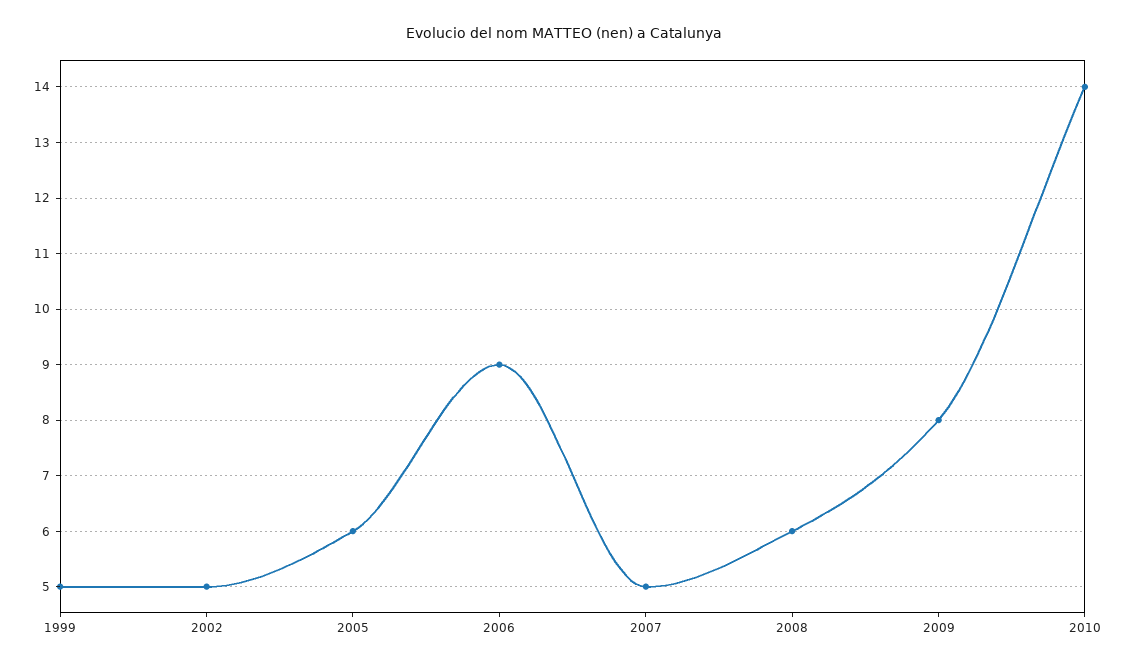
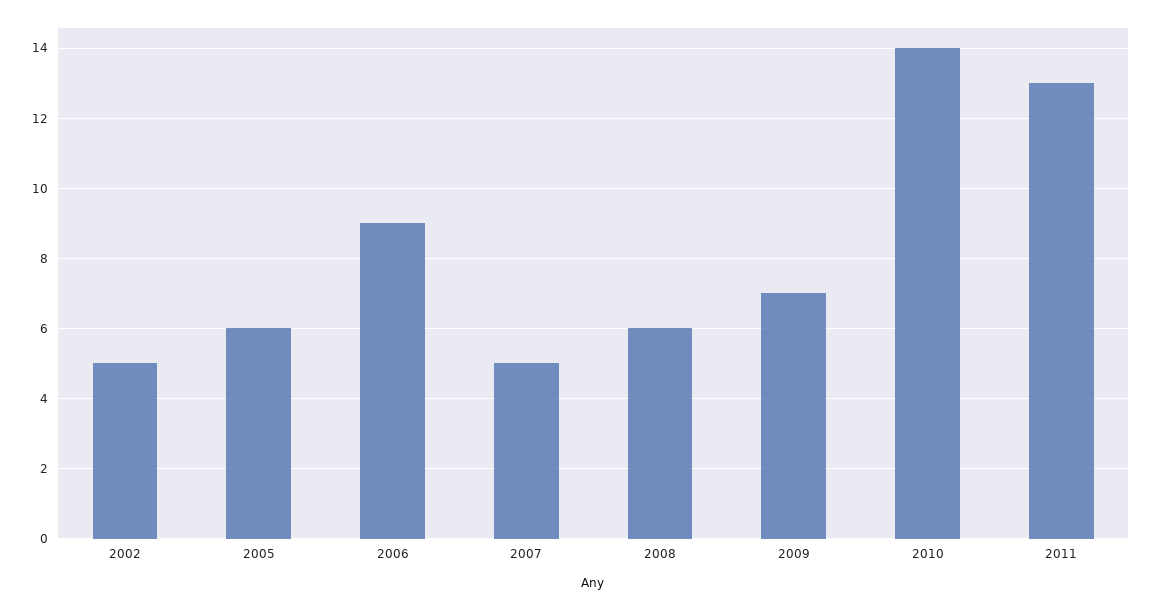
1999: 5 -> none
2009: 8 -> 7
2011: none -> 13

